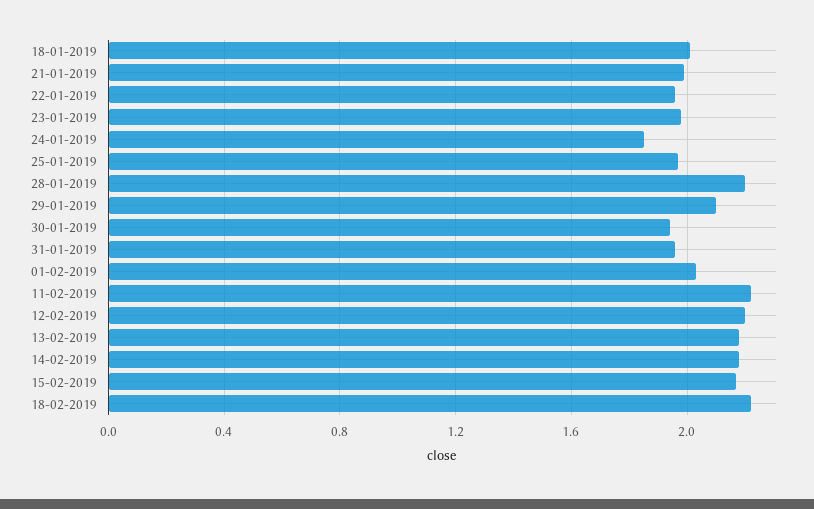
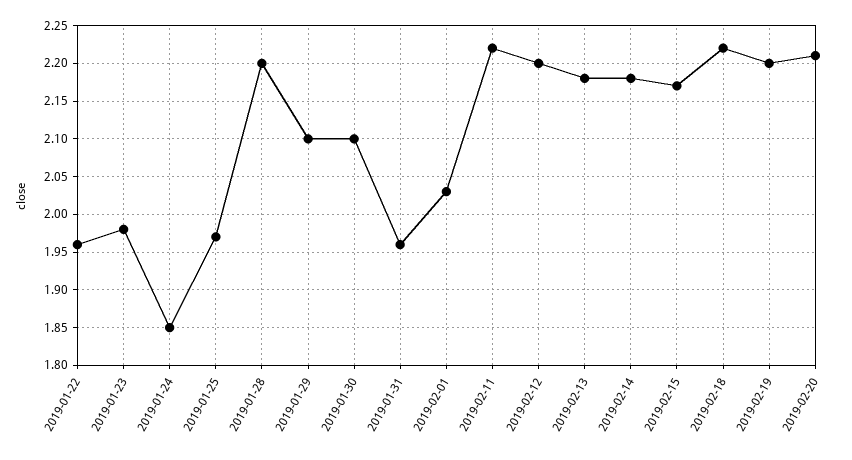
18-01-2019: 2 -> none
21-01-2019: 2 -> none
30-01-2019: 1.95 -> 2.1
2019-02-19: none -> 2.2
2019-02-20: none -> 2.21

